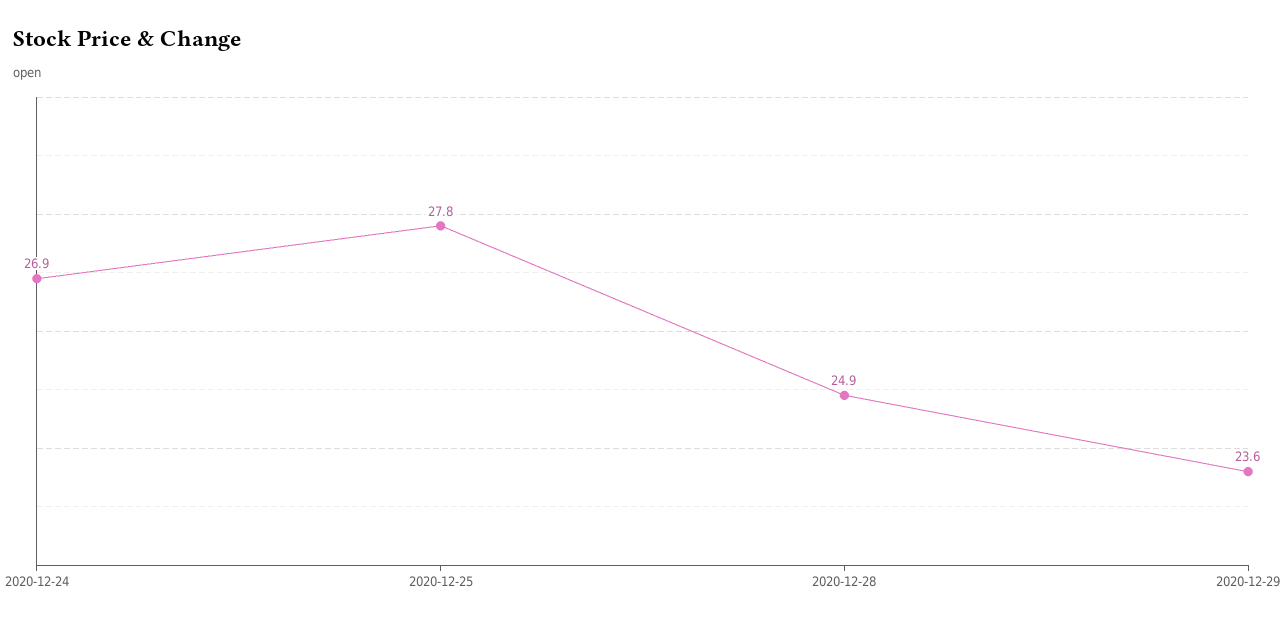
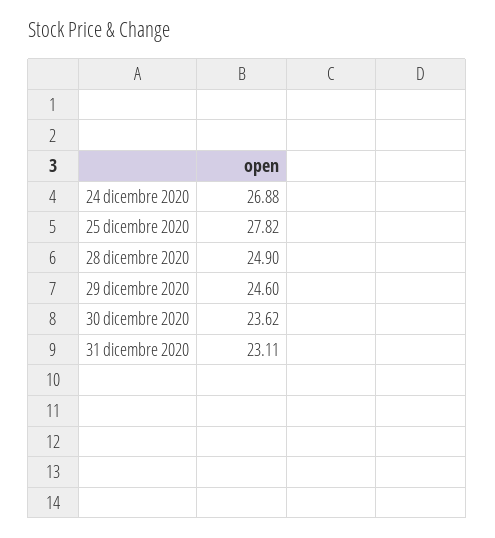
2020-12-29: 23.6 -> 24.6
30 dicembre 2020: none -> 23.62
31 dicembre 2020: none -> 23.11

